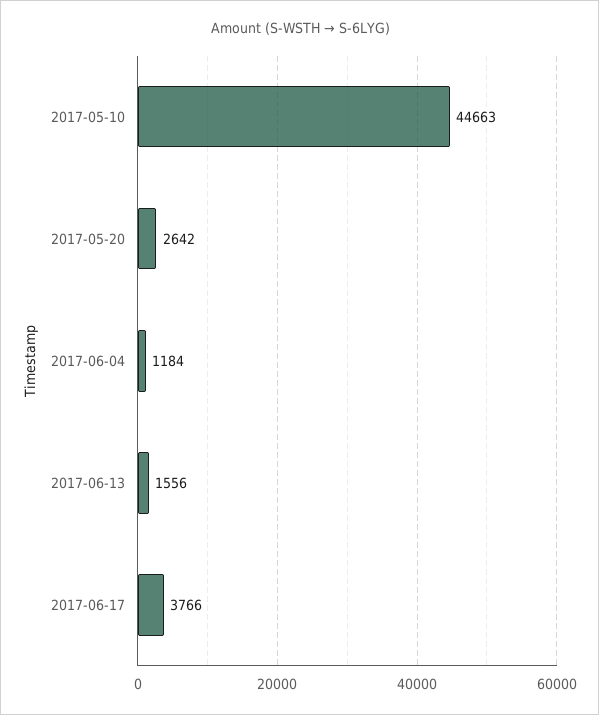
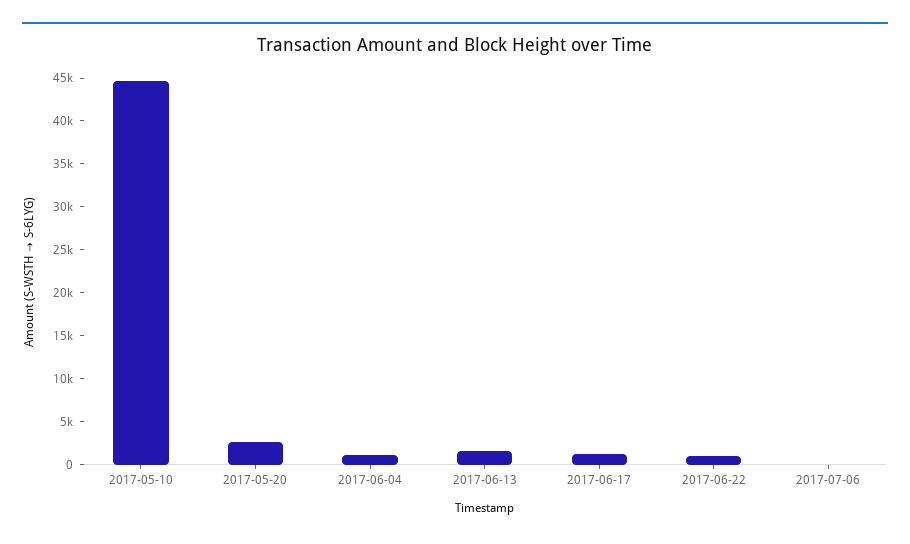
2017-06-17: 3766 -> 1000
2017-06-22: none -> 1000
2017-07-06: none -> 0

